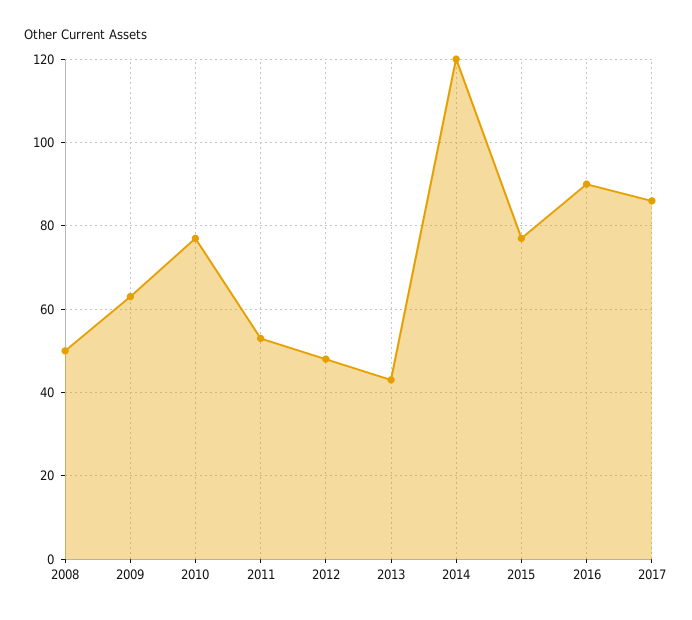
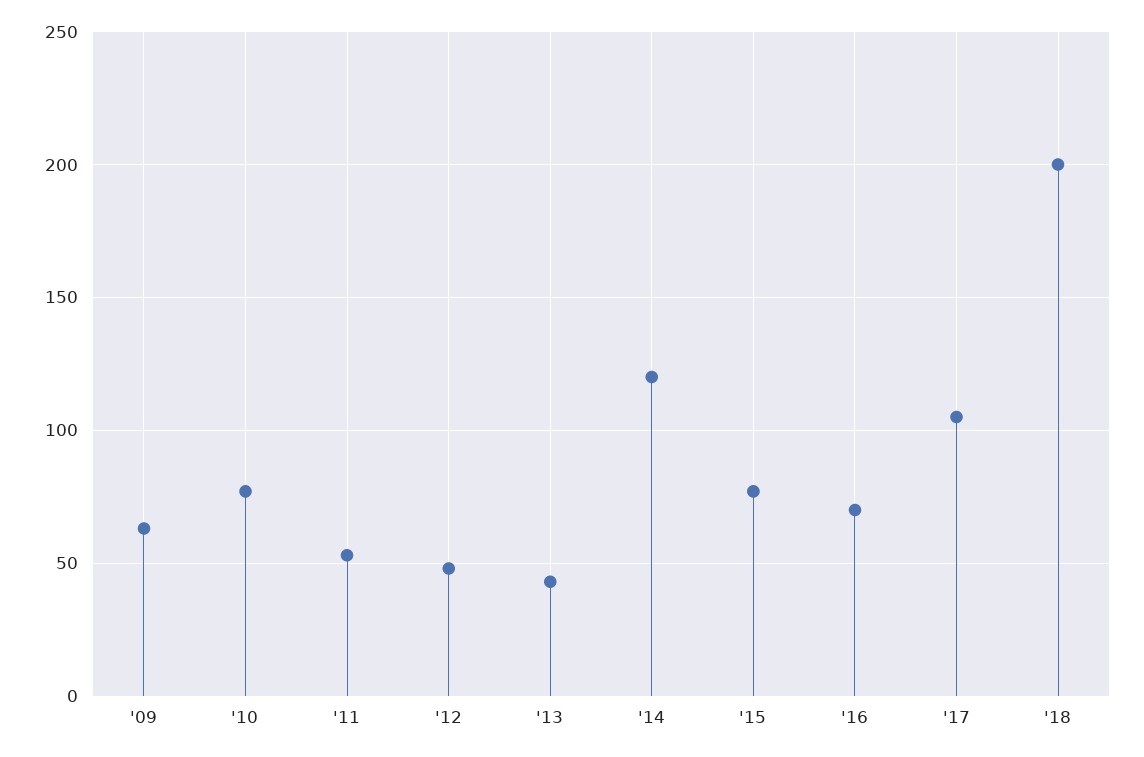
2008: 50 -> none
2016: 90 -> 70
2017: 85 -> 105
'18: none -> 200

